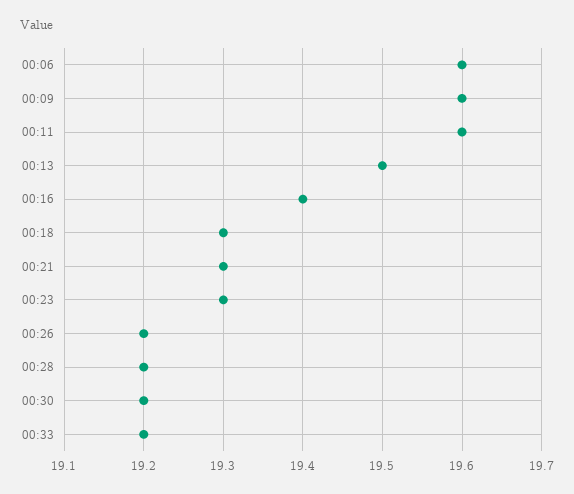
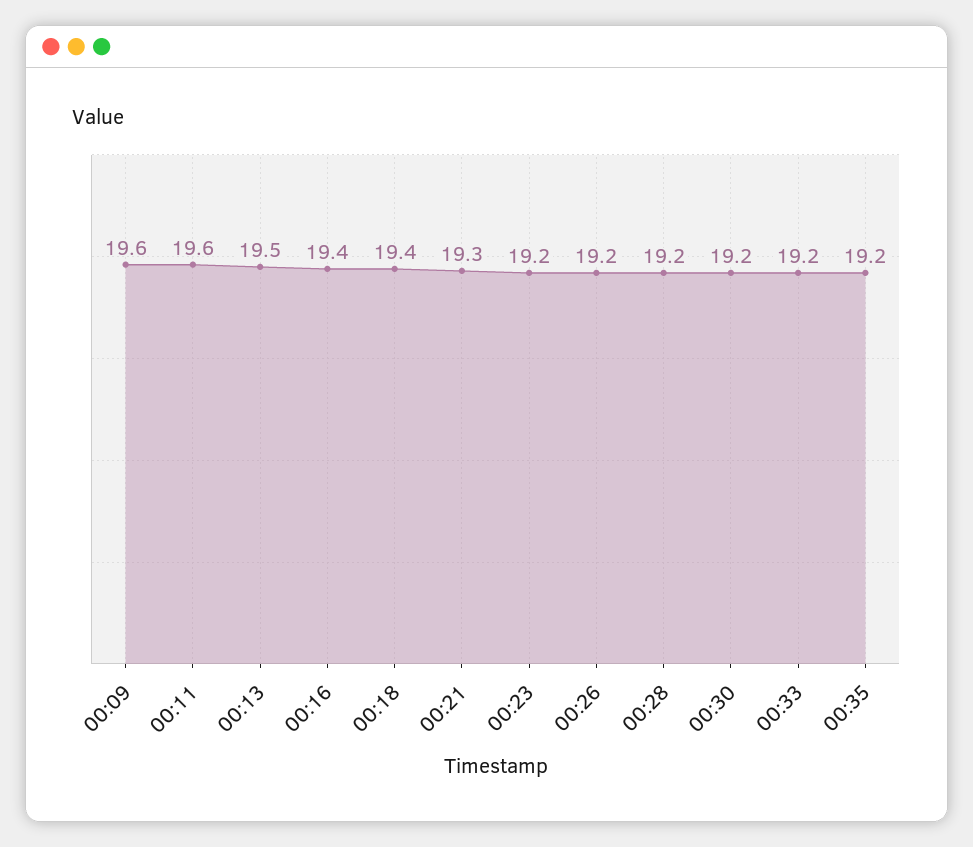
00:06: 19.6 -> none
00:18: 19.3 -> 19.4
00:23: 19.3 -> 19.2
00:35: none -> 19.2

